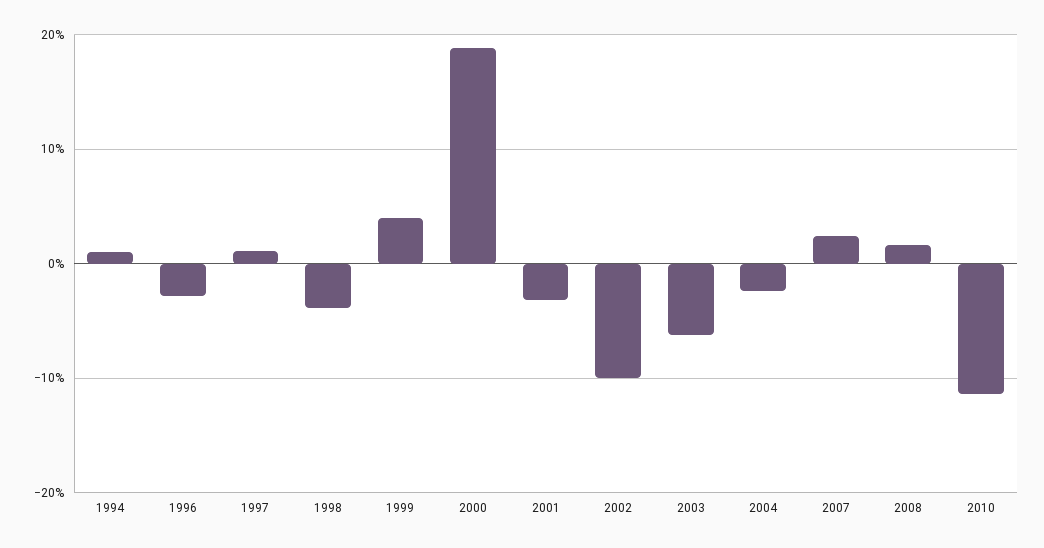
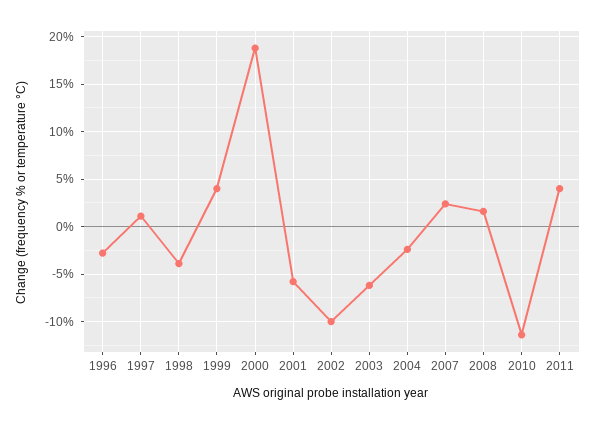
1994: 1 -> none
2001: -3 -> -6
2011: none -> 4

